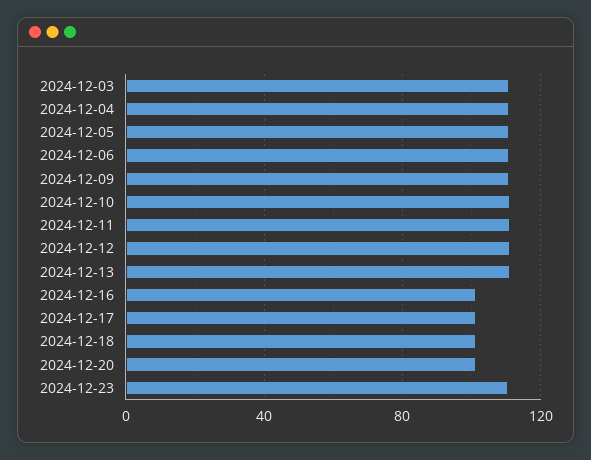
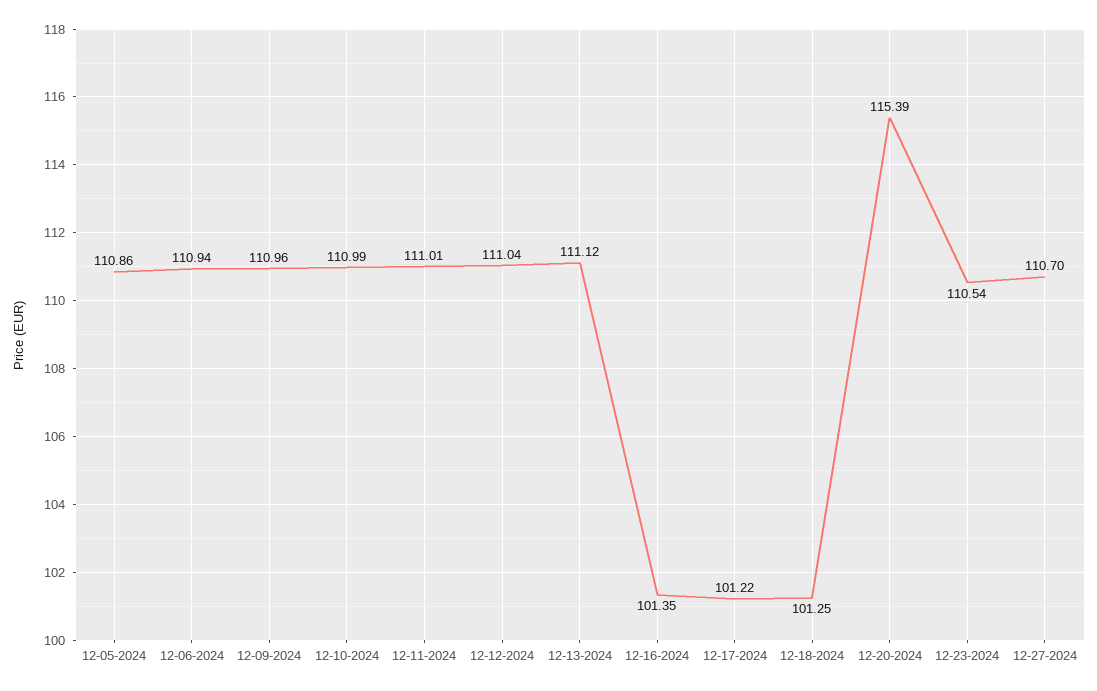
2024-12-03: 110 -> none
2024-12-04: 110 -> none
2024-12-20: 100 -> 115.39
12-27-2024: none -> 110.7

